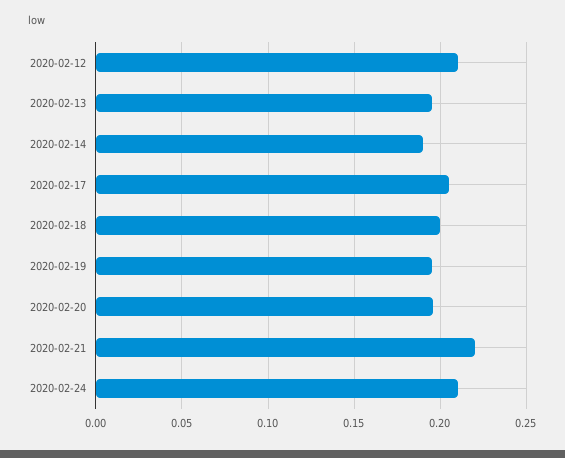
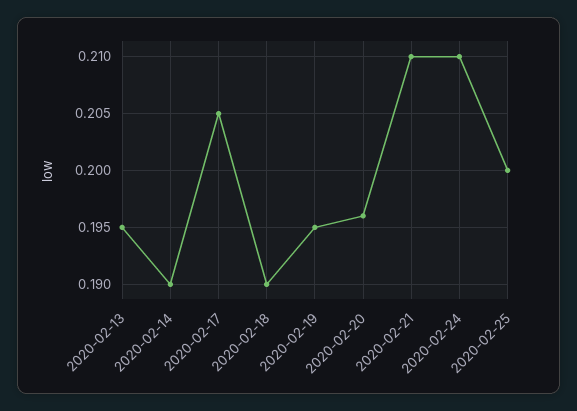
2020-02-12: 0.21 -> none
2020-02-18: 0.2 -> 0.19
2020-02-21: 0.22 -> 0.21
2020-02-25: none -> 0.2

